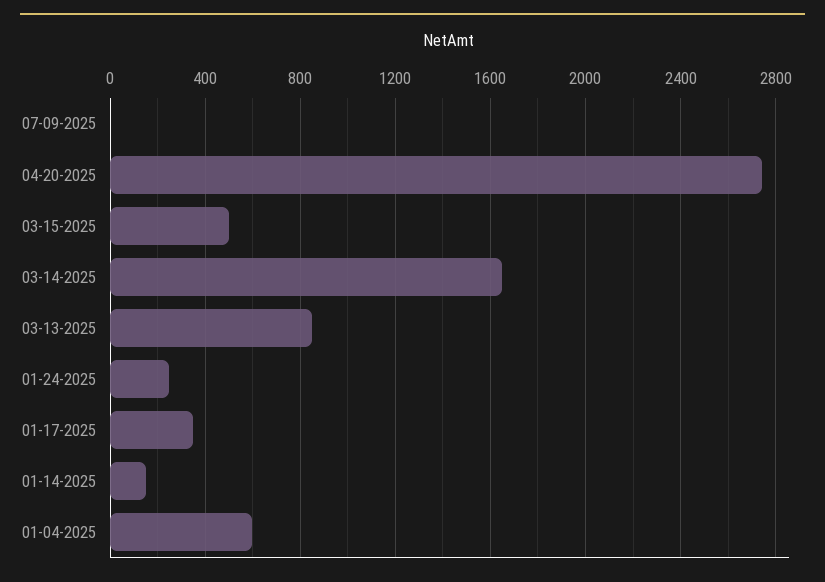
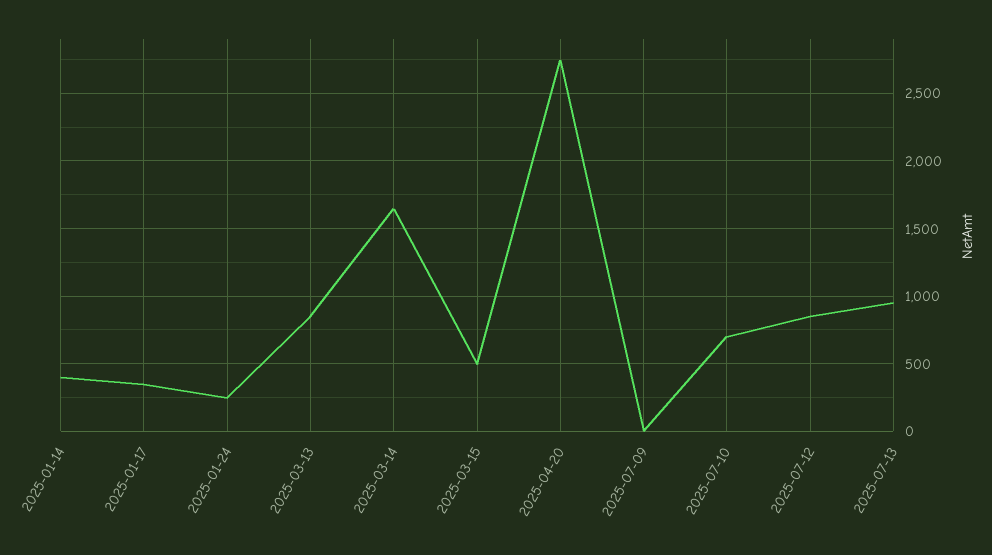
01-14-2025: 150 -> 400
01-04-2025: 600 -> none
2025-07-10: none -> 700
2025-07-12: none -> 850
2025-07-13: none -> 950

